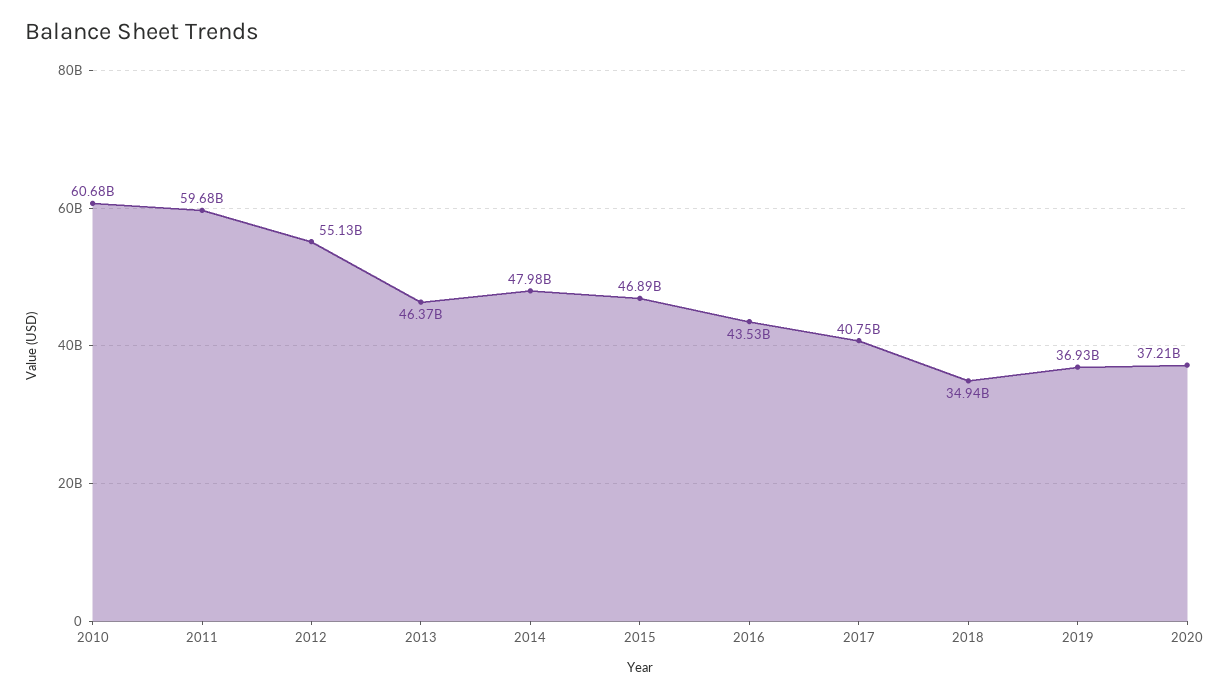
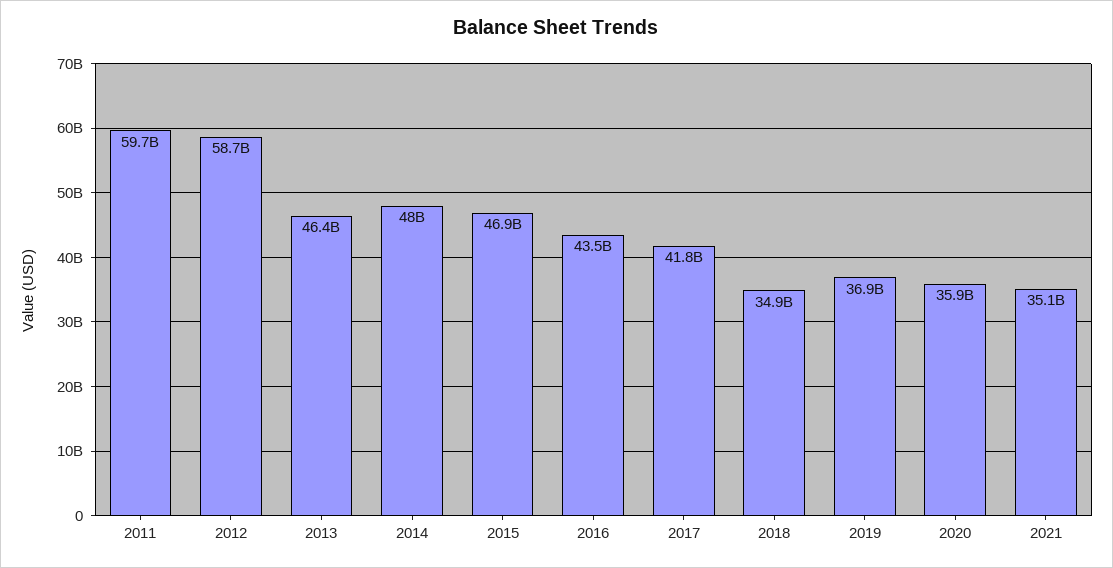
2010: 60680000000 -> none
2012: 55130000000 -> 58700000000
2017: 40750000000 -> 41800000000
2020: 37210000000 -> 35900000000
2021: none -> 35100000000

